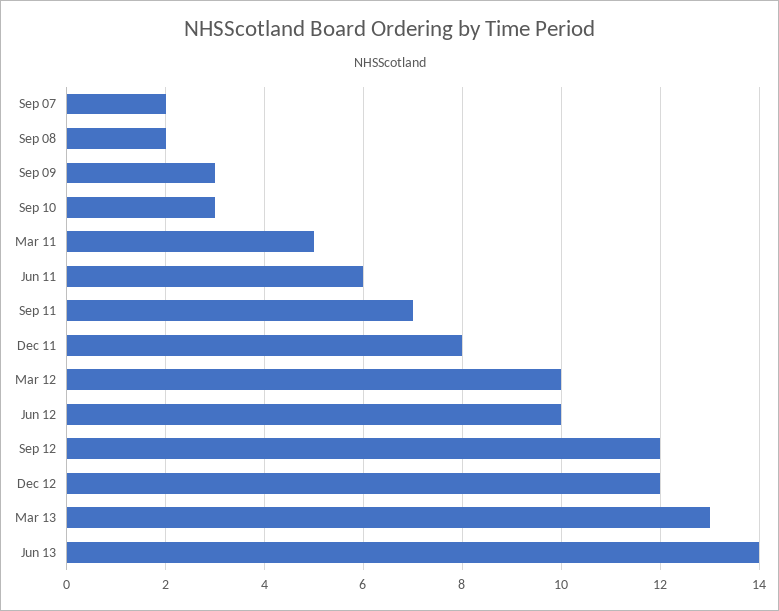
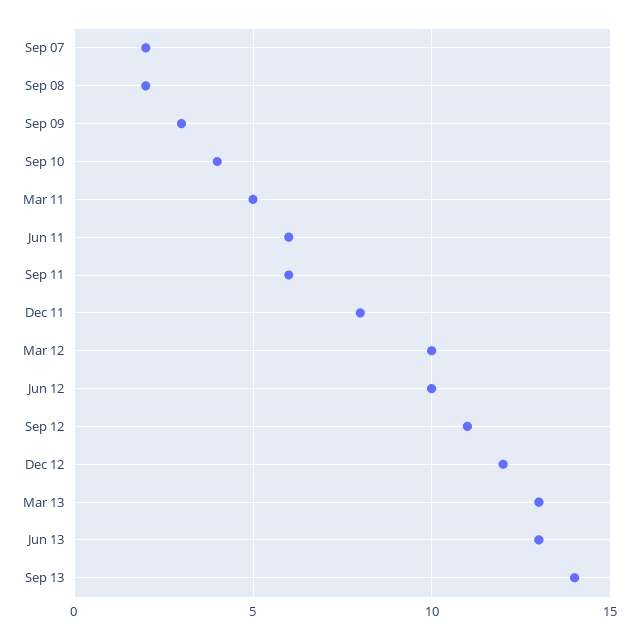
Sep 10: 3 -> 4
Sep 11: 7 -> 6
Sep 12: 12 -> 11
Jun 13: 14 -> 13
Sep 13: none -> 14

